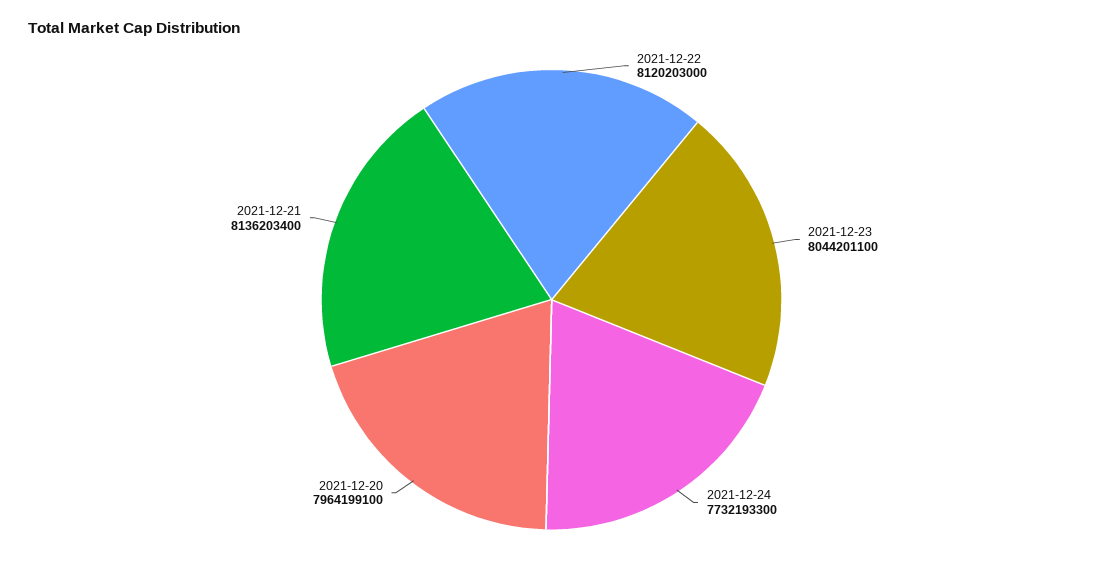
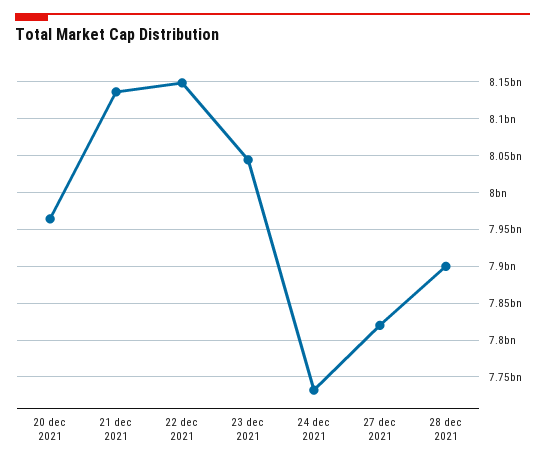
2021-12-22: 8120203000 -> 8150000000
27 dec 2021: none -> 7820000000
28 dec 2021: none -> 7900000000

